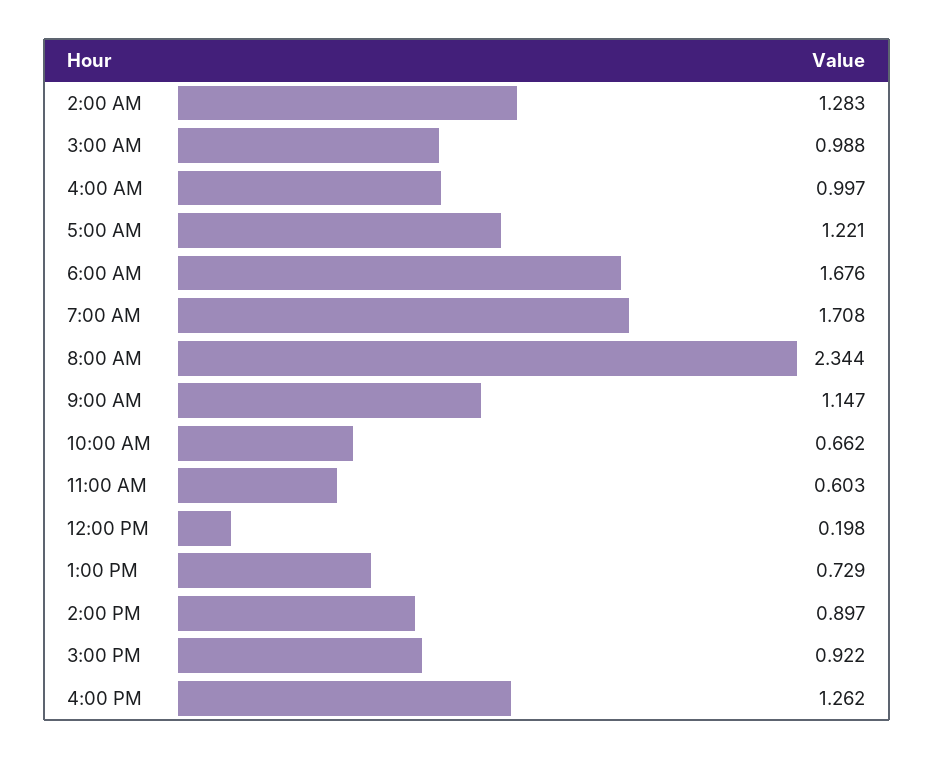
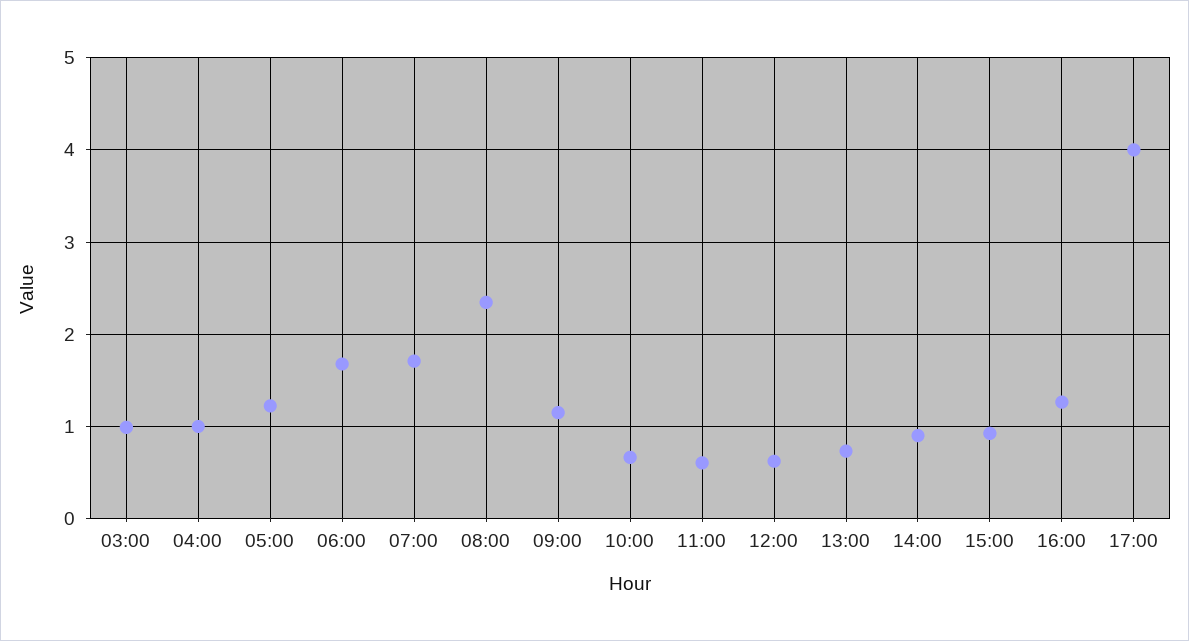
2:00 AM: 1.283 -> none
12:00 PM: 0.198 -> 0.6
17:00: none -> 4

